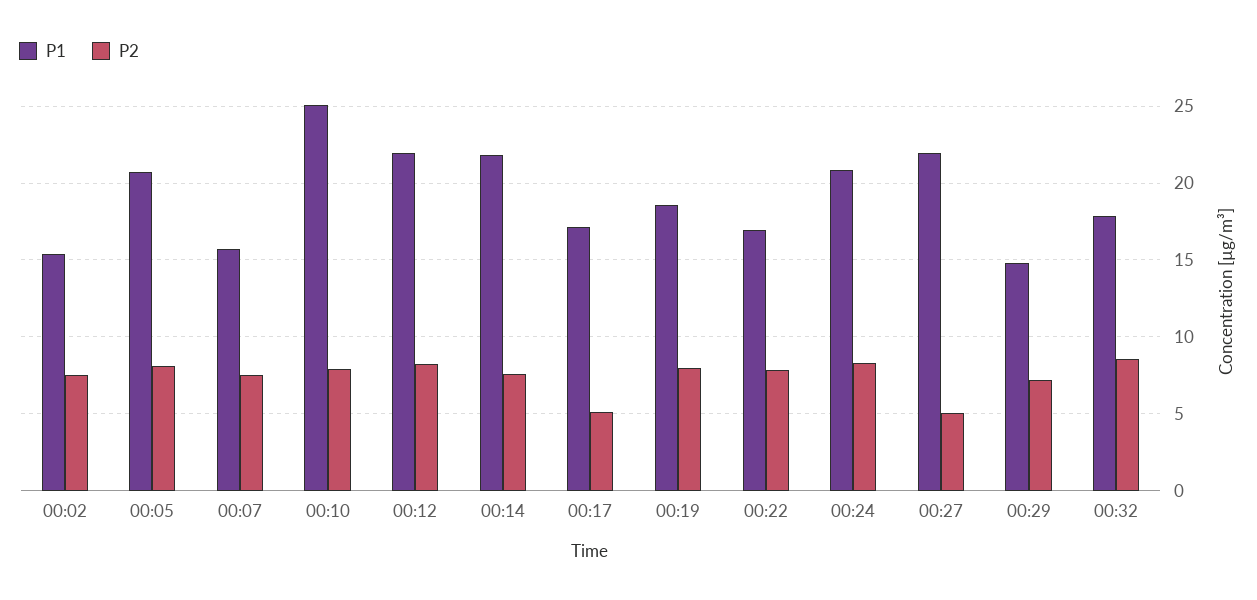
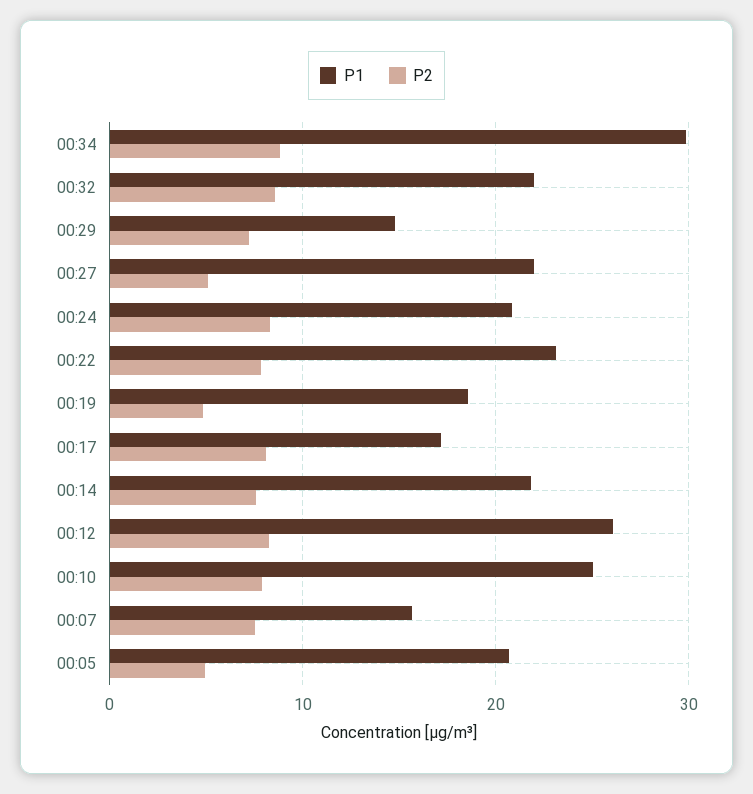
P1, 00:02: 15.5 -> none
P2, 00:02: 7.5 -> none
P2, 00:05: 8 -> 5
P1, 00:12: 22 -> 26
P2, 00:17: 5 -> 8
P2, 00:19: 8 -> 5
P1, 00:22: 17 -> 23
P1, 00:32: 18 -> 22
P1, 00:34: none -> 30
P2, 00:34: none -> 9

